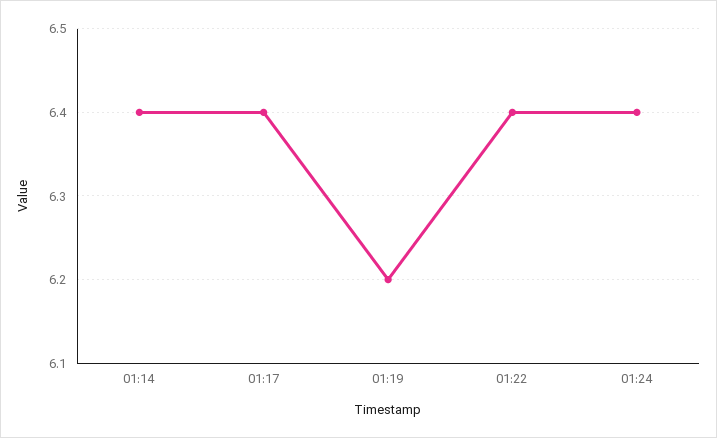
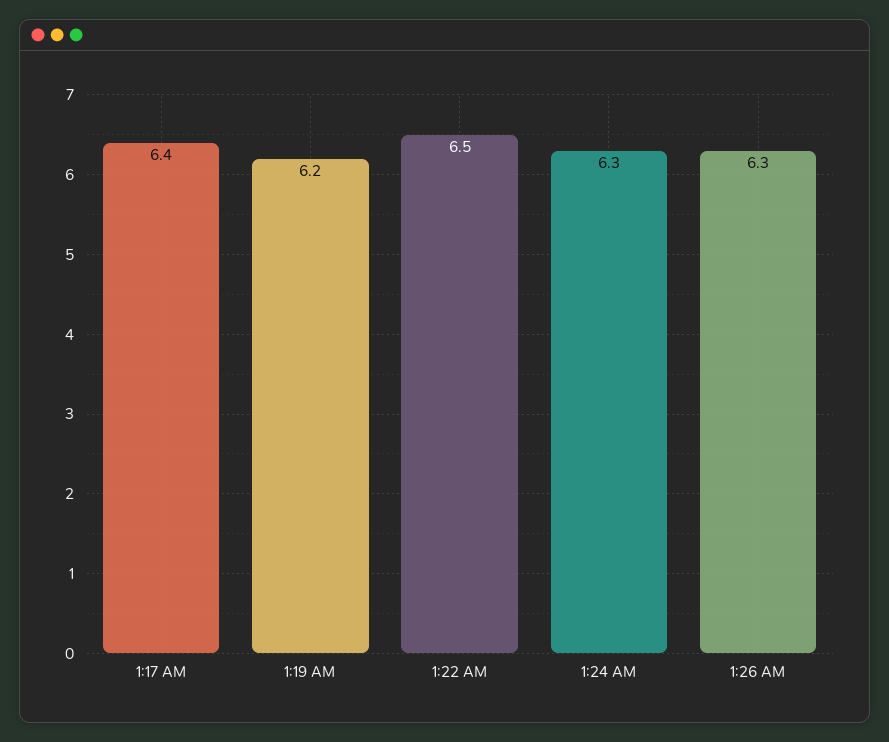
01:14: 6.4 -> none
01:22: 6.4 -> 6.5
01:24: 6.4 -> 6.3
1:26 AM: none -> 6.3

